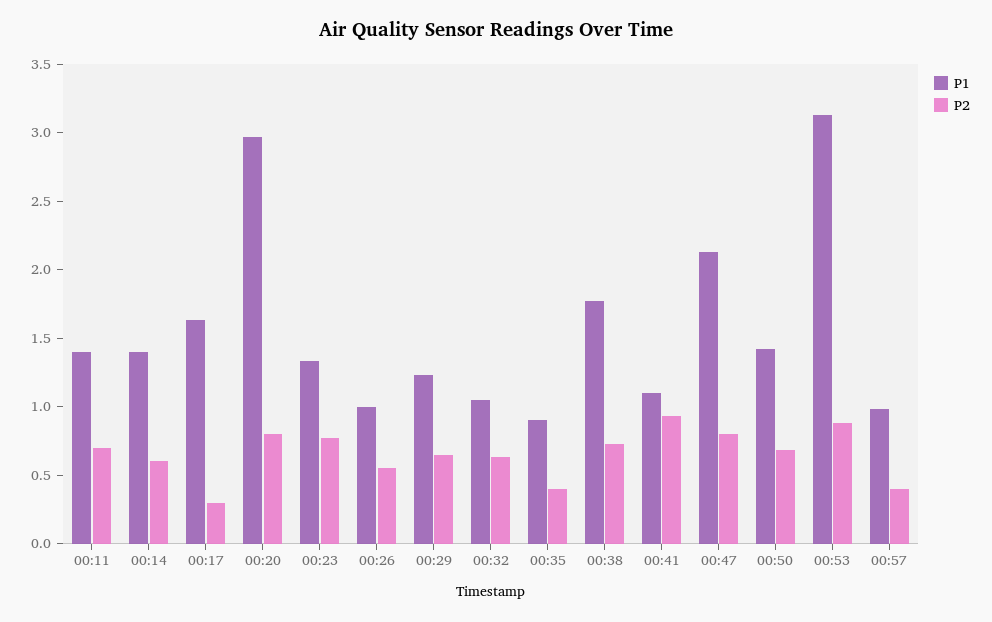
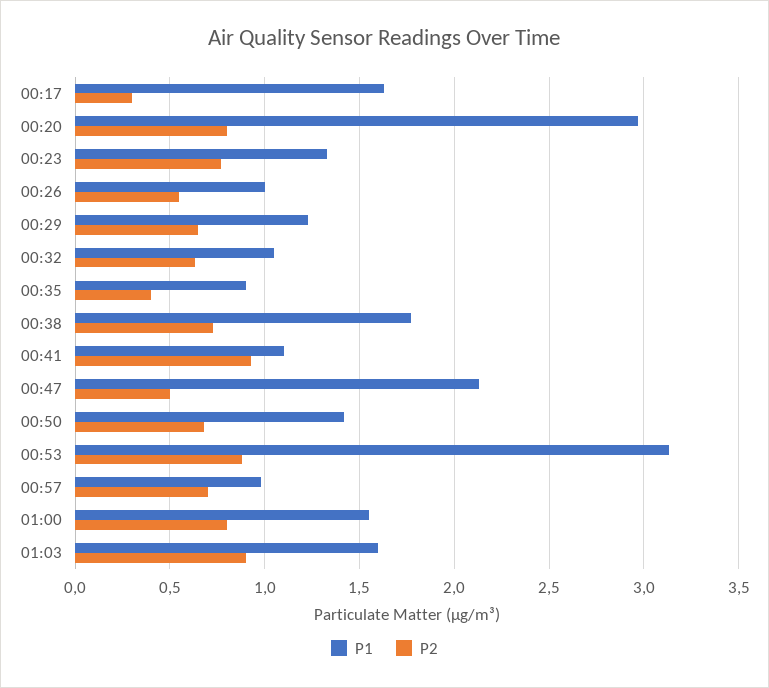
P1, 00:11: 1.4 -> none
P2, 00:11: 0.7 -> none
P1, 00:14: 1.4 -> none
P2, 00:14: 0.6 -> none
P2, 00:47: 0.8 -> 0.5
P2, 00:57: 0.4 -> 0.7
P1, 01:00: none -> 1.55
P2, 01:00: none -> 0.8
P1, 01:03: none -> 1.6
P2, 01:03: none -> 0.9

